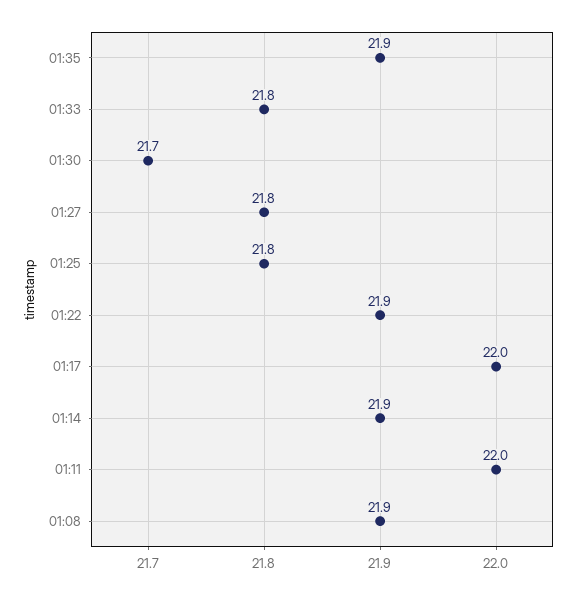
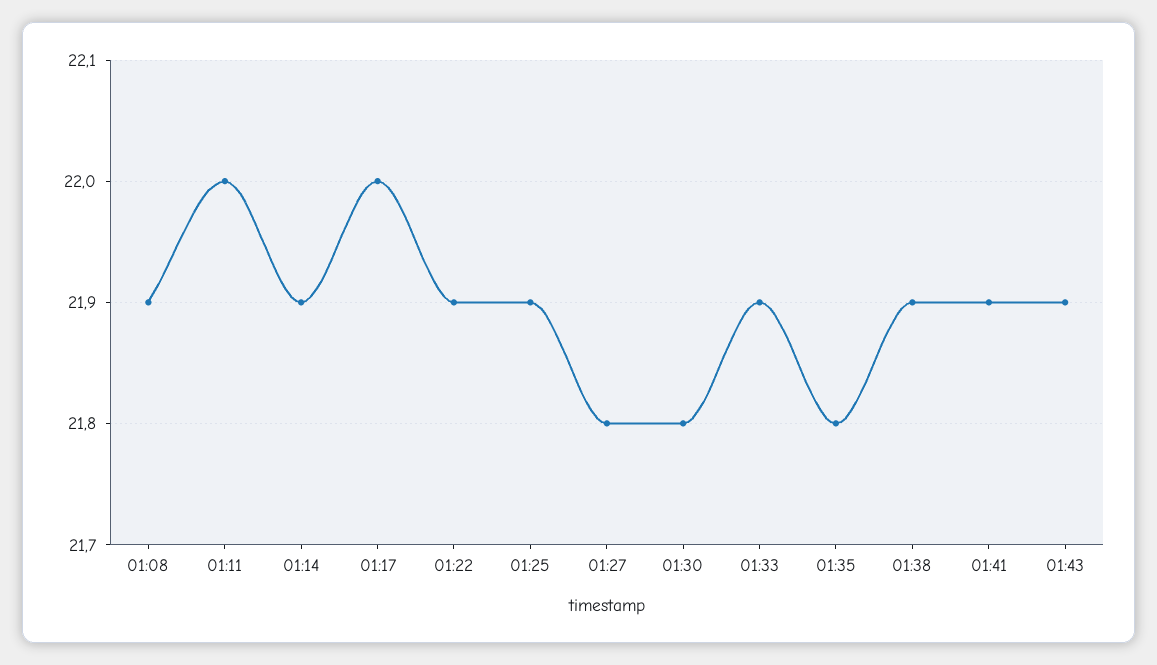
01:35: 21.9 -> 21.8
01:33: 21.8 -> 21.9
01:30: 21.7 -> 21.8
01:25: 21.8 -> 21.9
01:38: none -> 21.9
01:41: none -> 21.9
01:43: none -> 21.9

